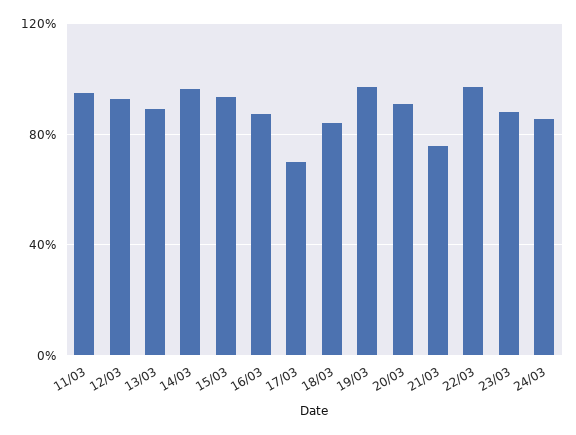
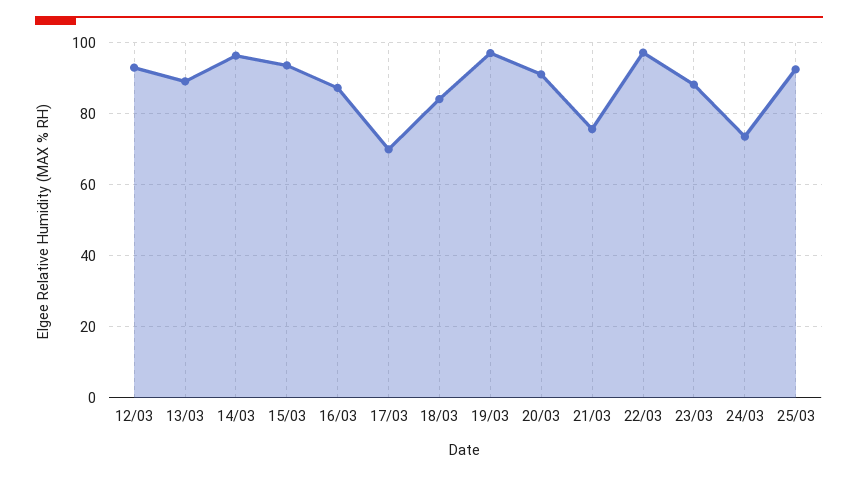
11/03: 95 -> none
24/03: 85 -> 74
25/03: none -> 92

